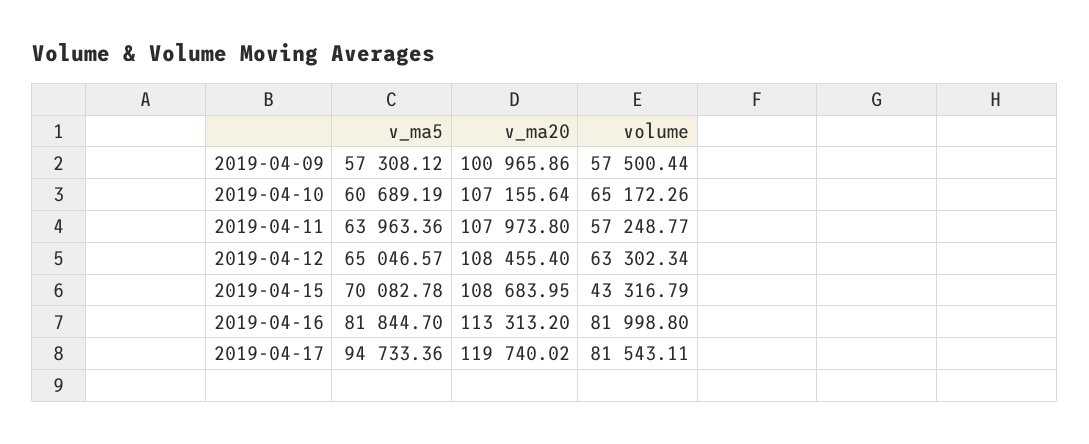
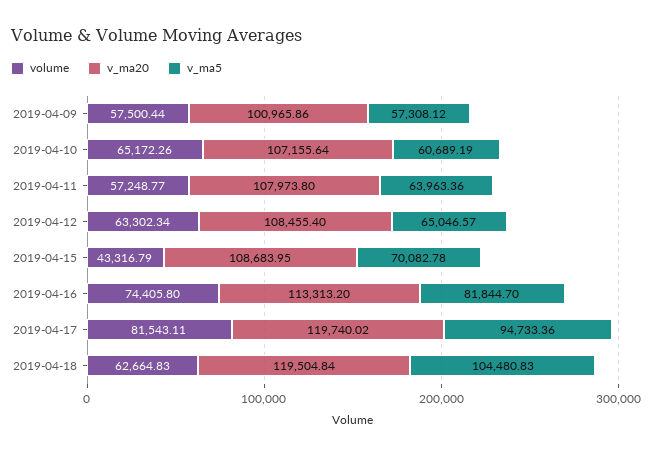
volume, 2019-04-16: 81998.8 -> 74405.8
volume, 2019-04-18: none -> 62664.83
v_ma20, 2019-04-18: none -> 119504.84
v_ma5, 2019-04-18: none -> 104480.83

